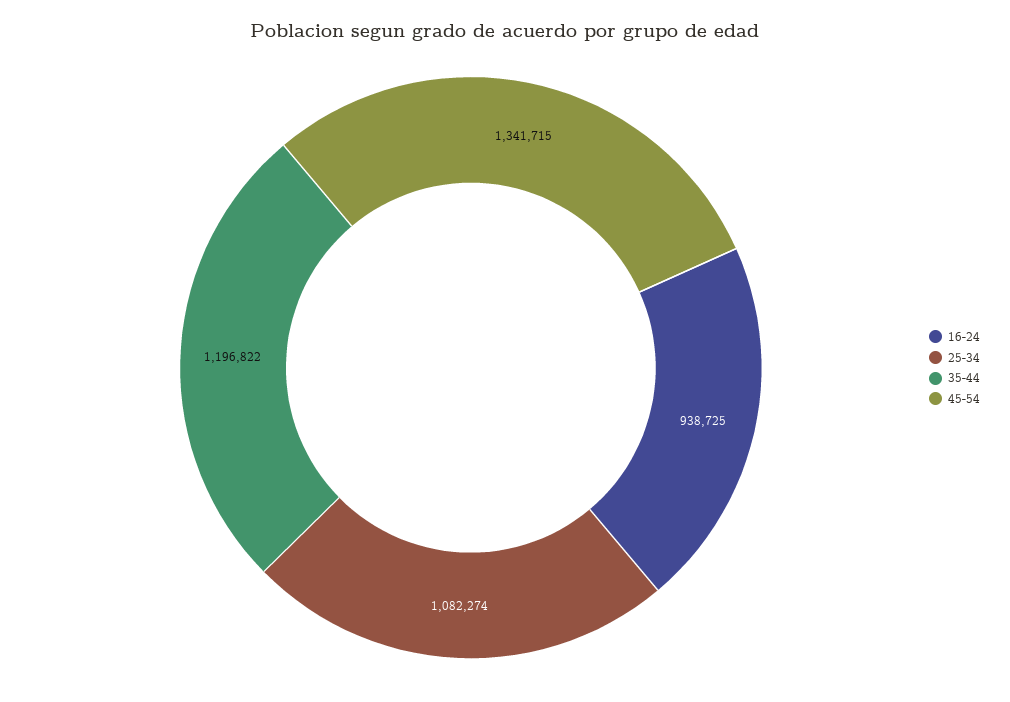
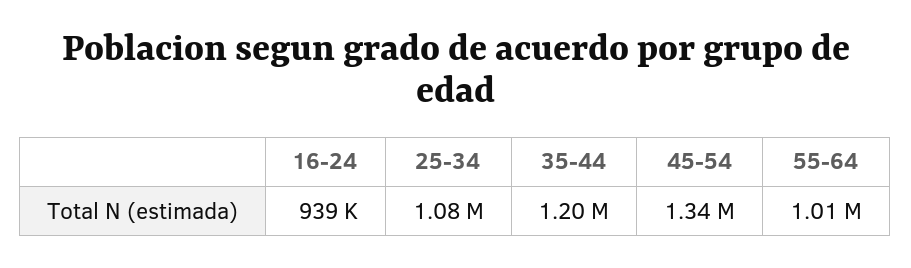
55-64: none -> 1010000

